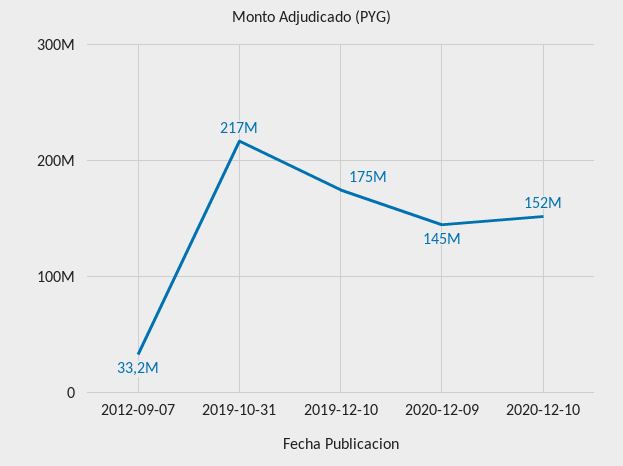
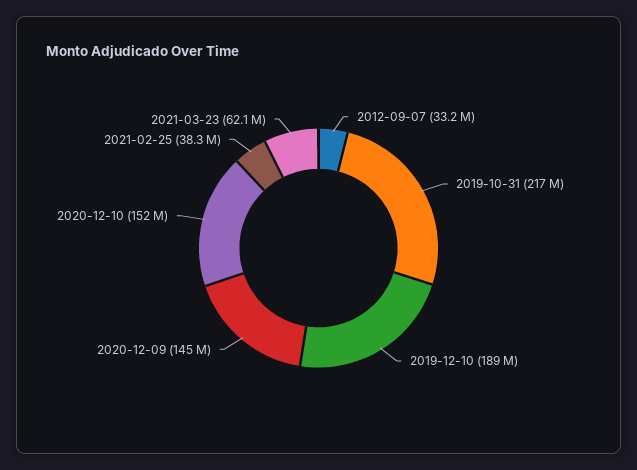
2019-12-10: 175000000 -> 189000000
2021-02-25: none -> 38300000
2021-03-23: none -> 62100000

